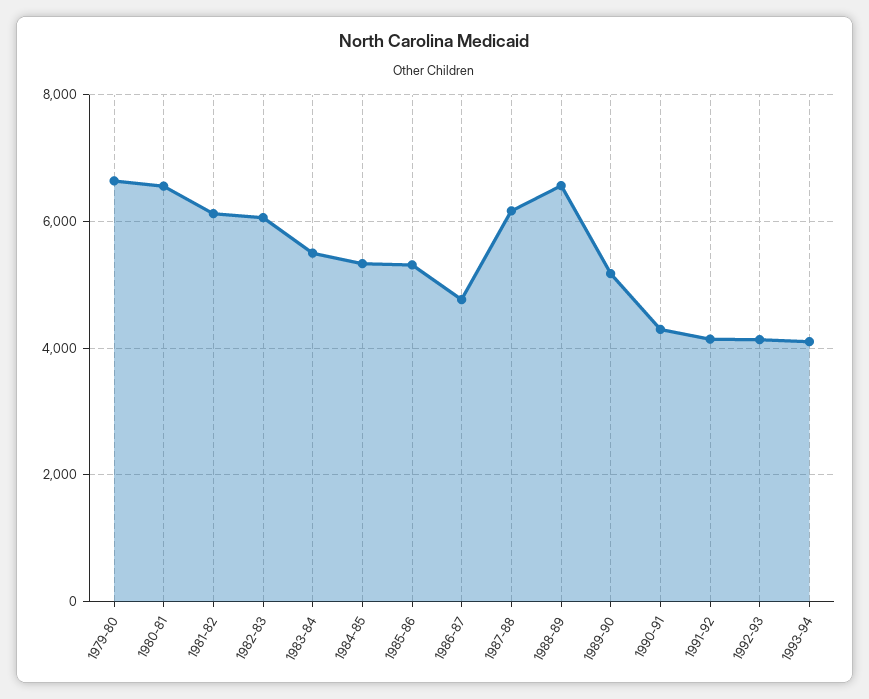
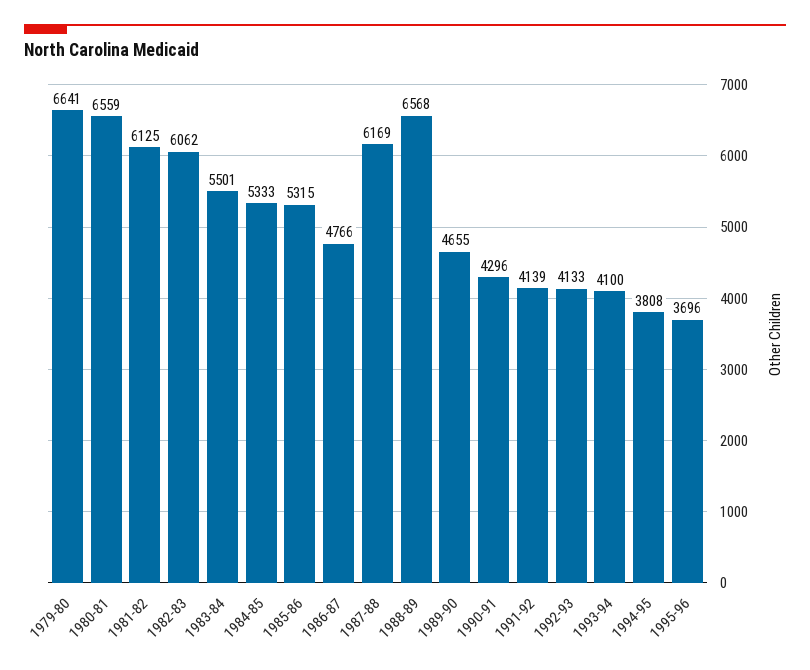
1989-90: 5200 -> 4655
1994-95: none -> 3808
1995-96: none -> 3696

